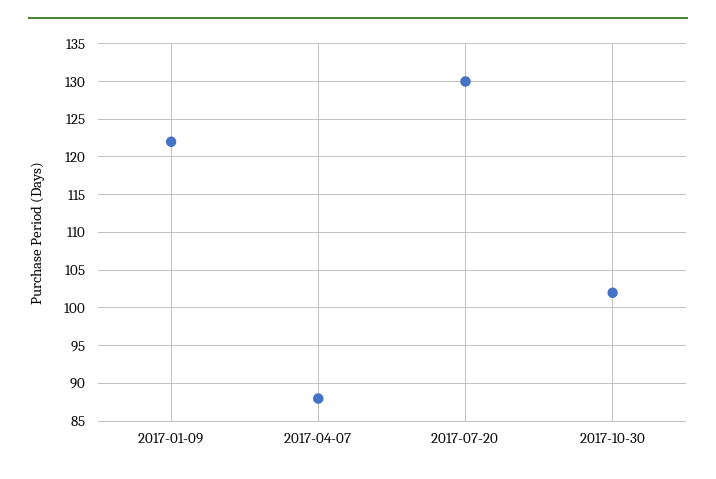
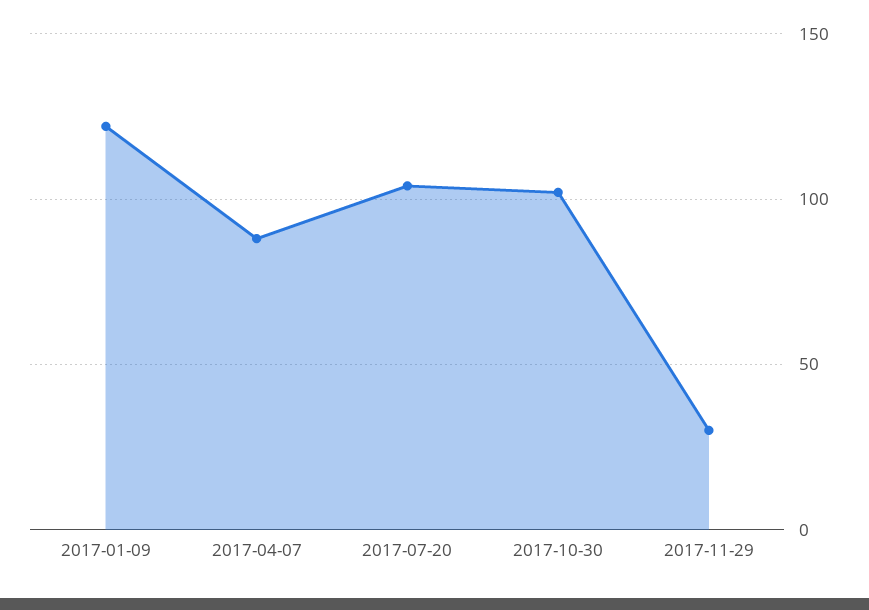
2017-07-20: 130 -> 105
2017-11-29: none -> 30

